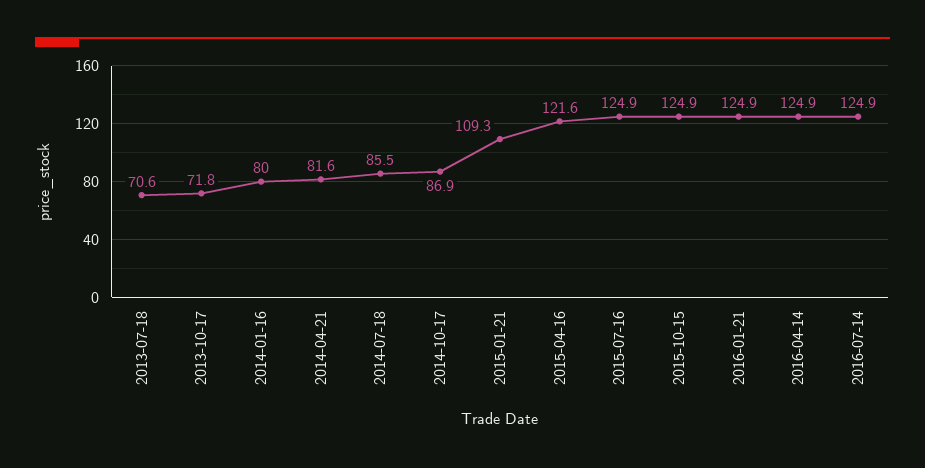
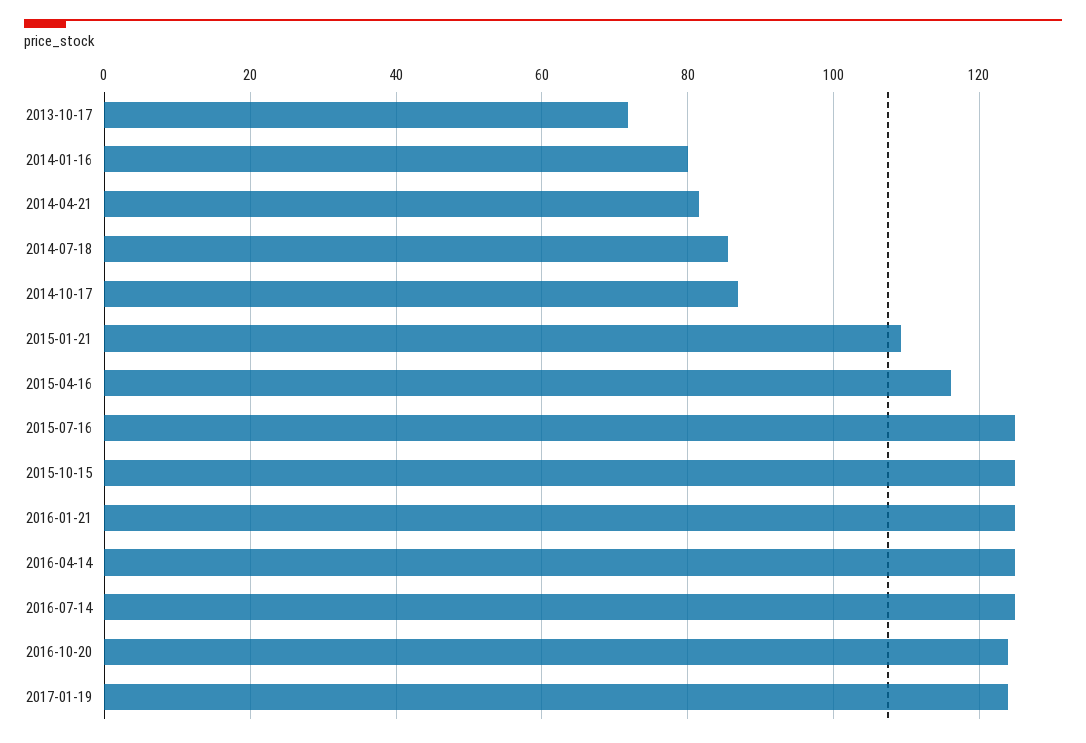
2013-07-18: 70.6 -> none
2015-04-16: 121.6 -> 116
2016-10-20: none -> 124
2017-01-19: none -> 124

